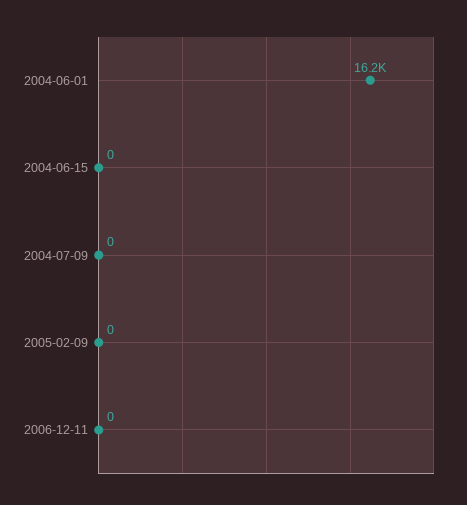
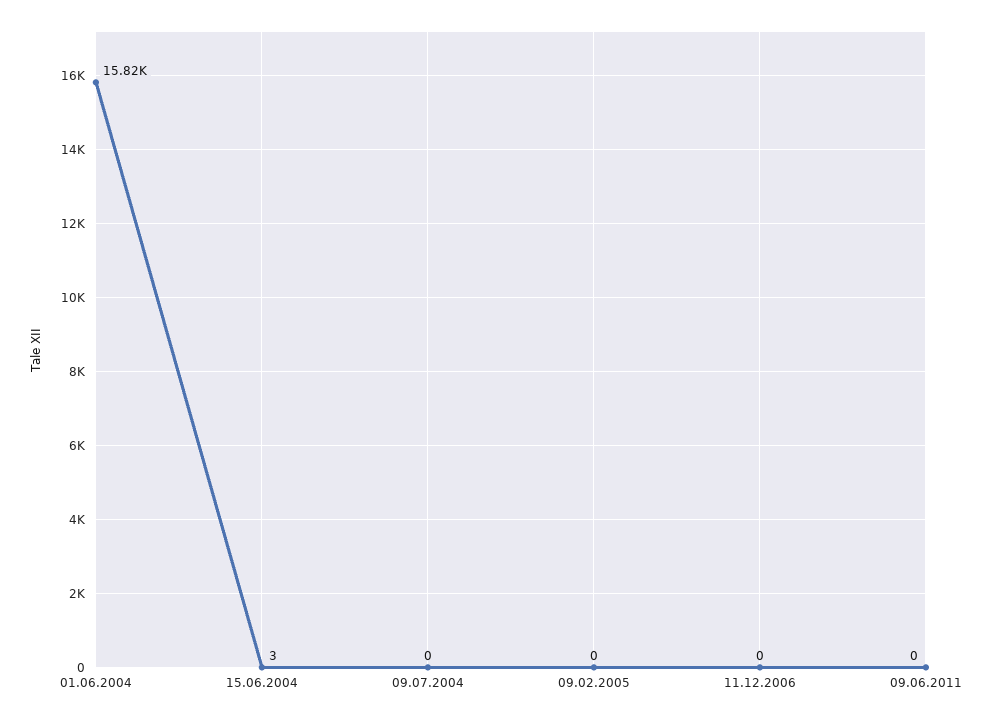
2004-06-01: 16200 -> 15820
2004-06-15: 0 -> 3
09.06.2011: none -> 0

